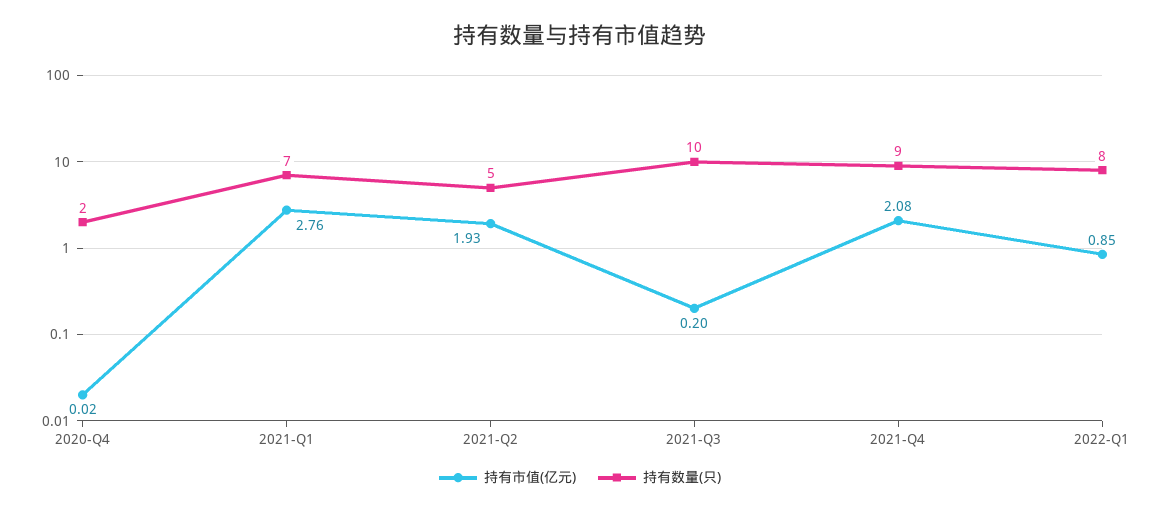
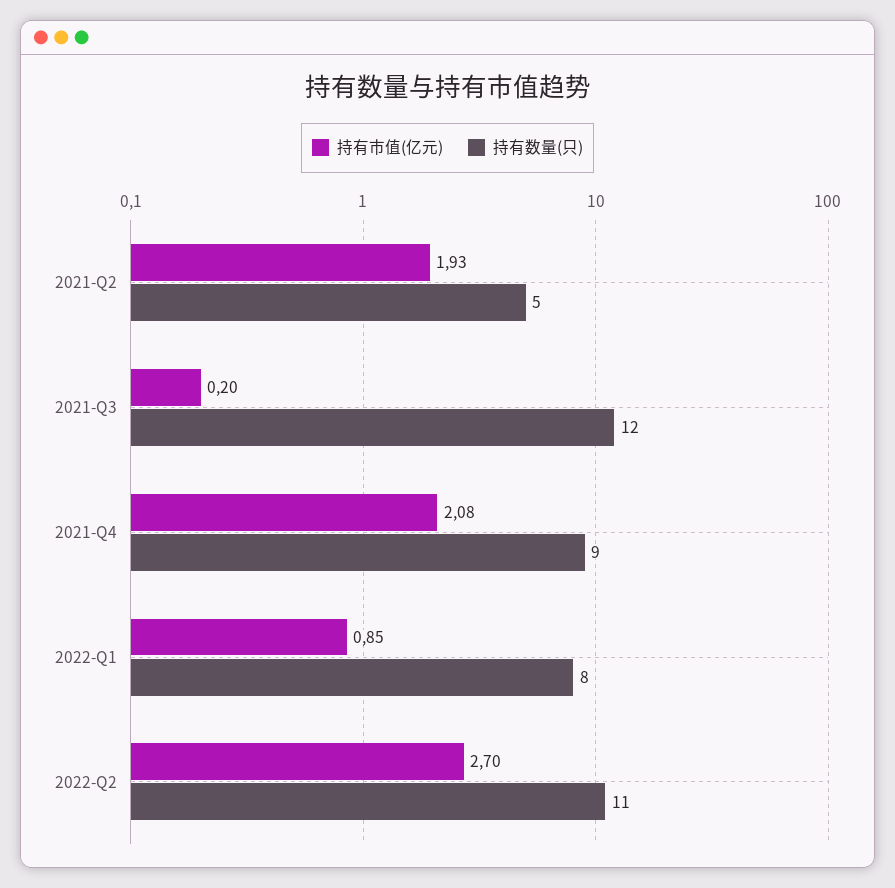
持有市值(亿元), 2020-Q4: 0.02 -> none
持有数量(只), 2020-Q4: 2 -> none
持有市值(亿元), 2021-Q1: 2.76 -> none
持有数量(只), 2021-Q1: 7 -> none
持有数量(只), 2021-Q3: 10 -> 12
持有市值(亿元), 2022-Q2: none -> 2.7
持有数量(只), 2022-Q2: none -> 11

